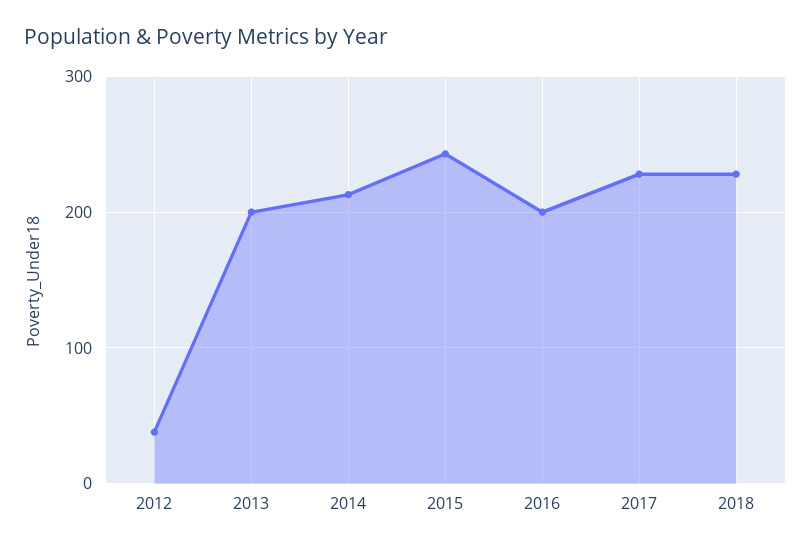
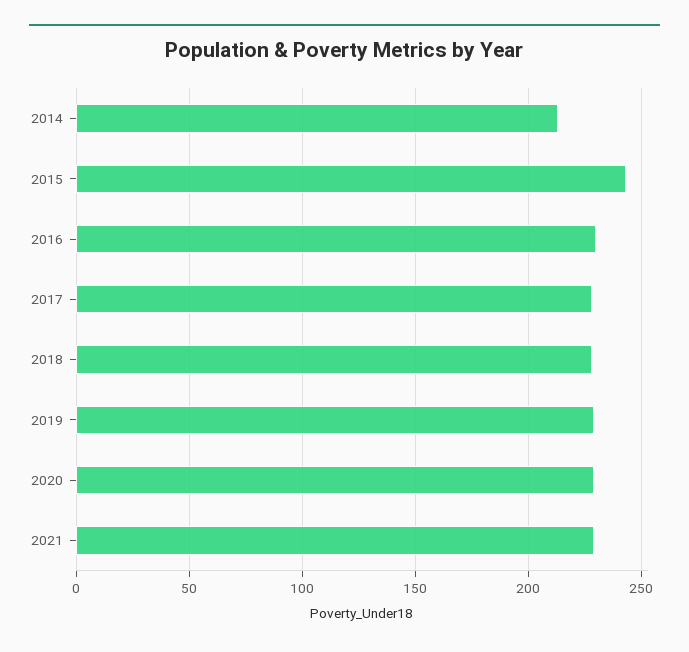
2012: 40 -> none
2013: 200 -> none
2016: 200 -> 230
2019: none -> 230
2020: none -> 230
2021: none -> 230

